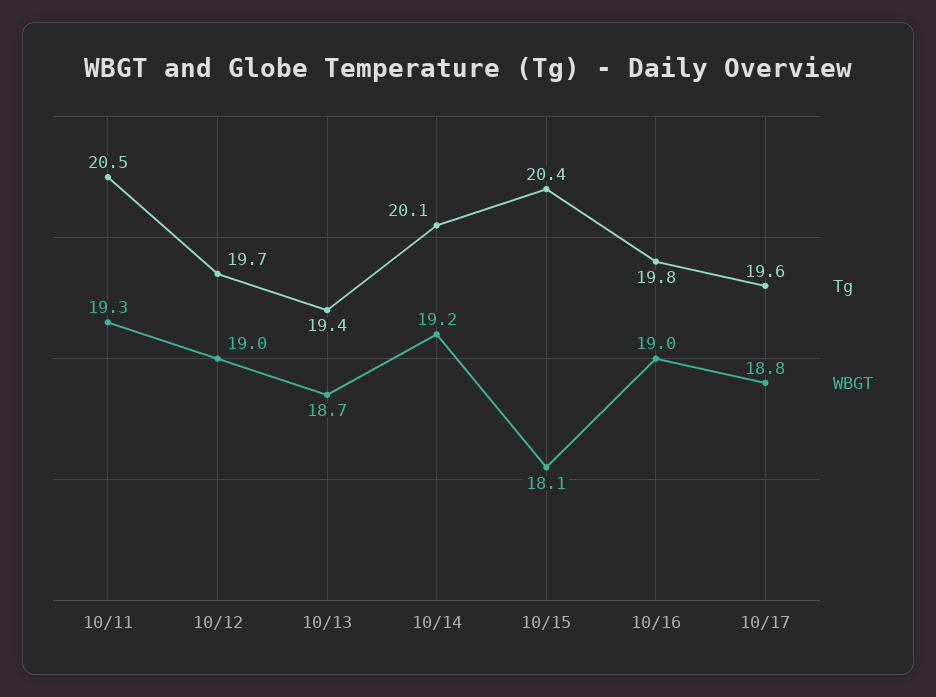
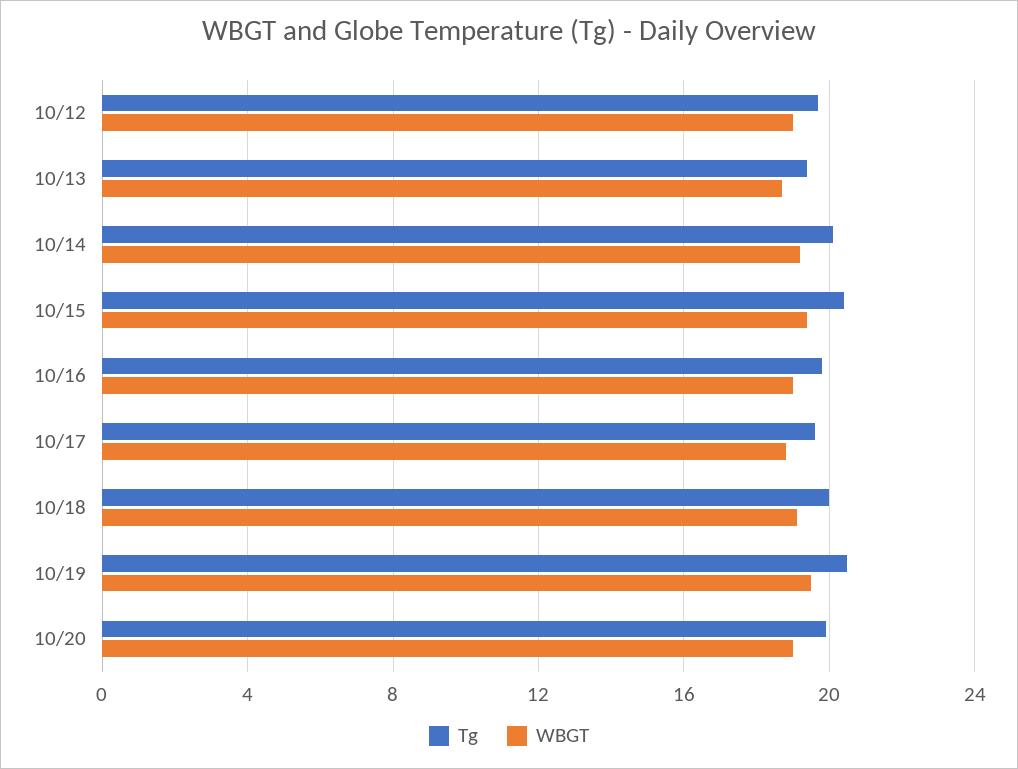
Tg, 10/11: 20.5 -> none
WBGT, 10/11: 19.3 -> none
WBGT, 10/15: 18.1 -> 19.5
Tg, 10/18: none -> 20
WBGT, 10/18: none -> 19
Tg, 10/19: none -> 20.5
WBGT, 10/19: none -> 19.5
Tg, 10/20: none -> 20
WBGT, 10/20: none -> 19

